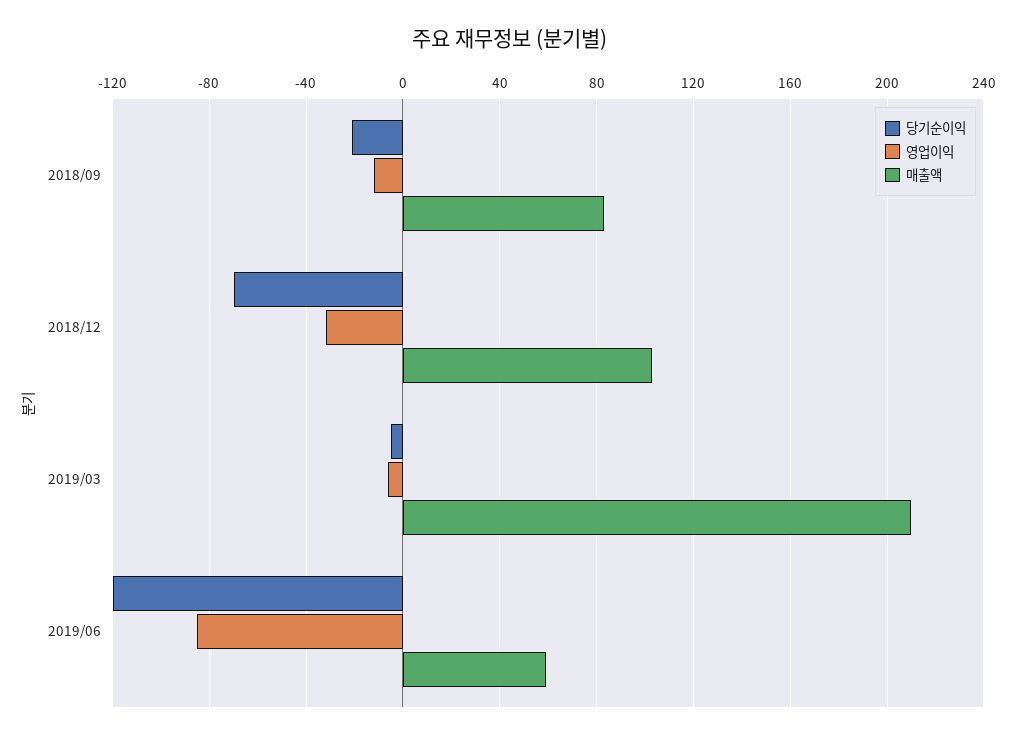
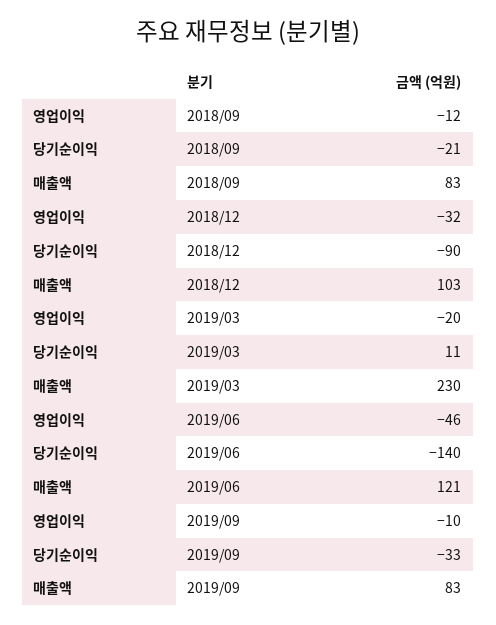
당기순이익, 2018/12: -70 -> -90
당기순이익, 2019/03: -5 -> 11
영업이익, 2019/03: -5 -> -20
매출액, 2019/03: 210 -> 230
당기순이익, 2019/06: -120 -> -140
영업이익, 2019/06: -85 -> -46
매출액, 2019/06: 60 -> 121
영업이익, 2019/09: none -> -10
당기순이익, 2019/09: none -> -33
매출액, 2019/09: none -> 83

